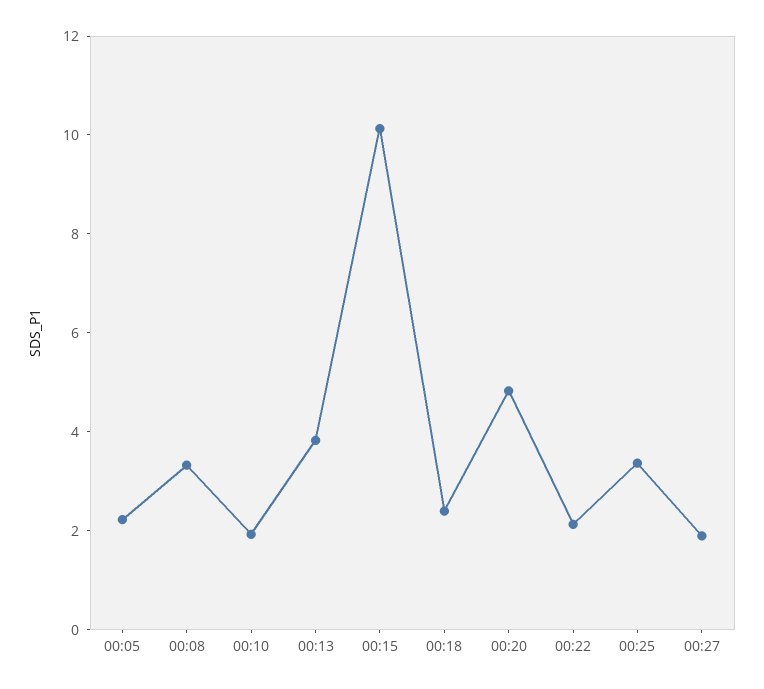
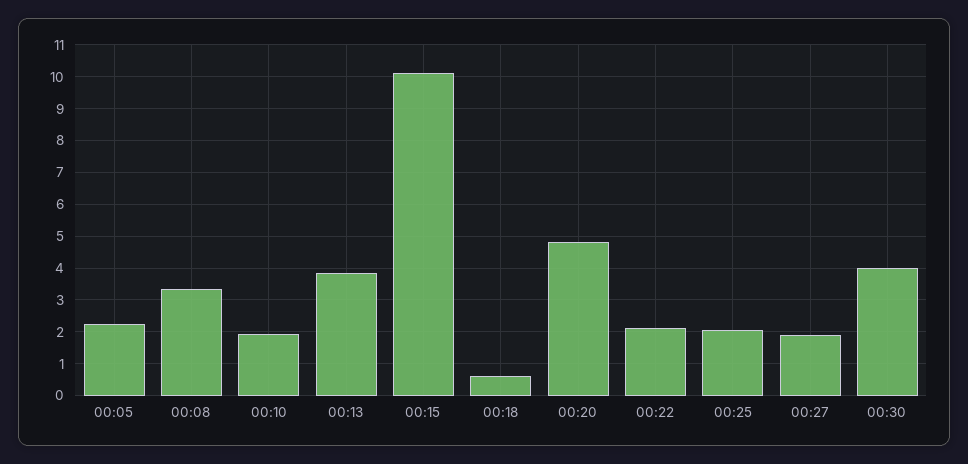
00:18: 2.5 -> 0.6
00:25: 3.5 -> 2
00:30: none -> 4

